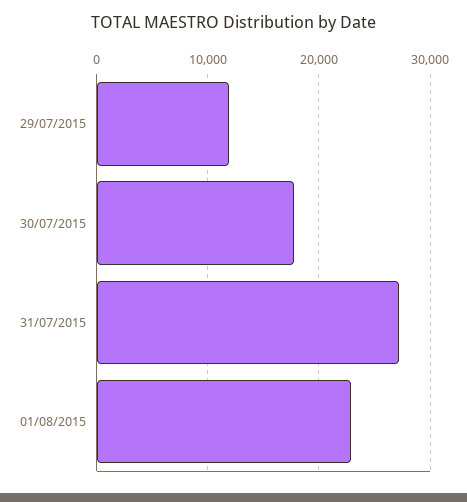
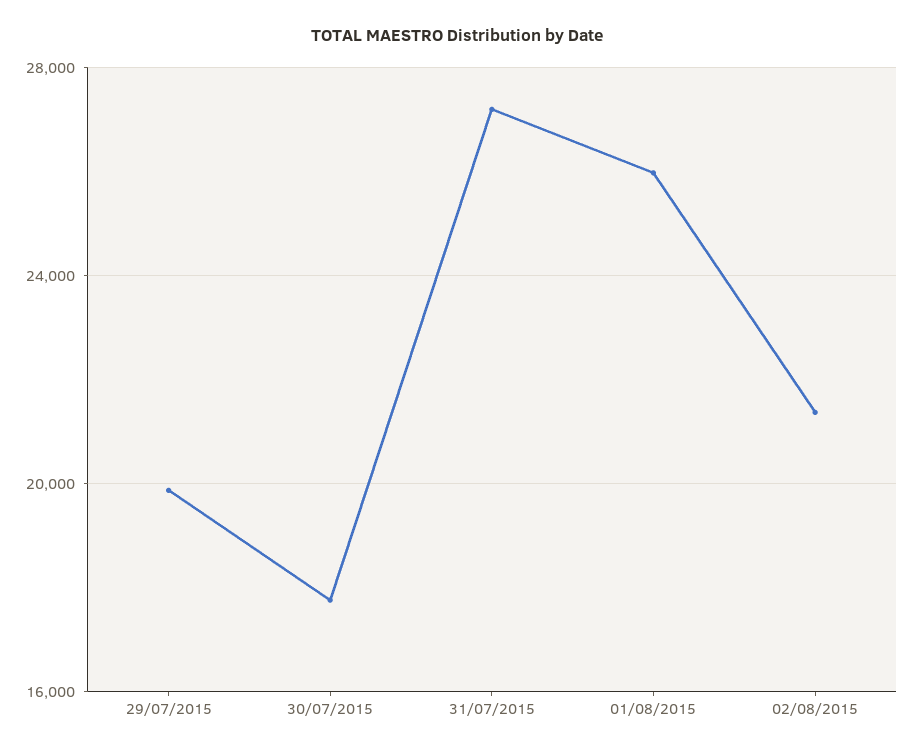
29/07/2015: 12000 -> 20000
01/08/2015: 23000 -> 26000
02/08/2015: none -> 21500

